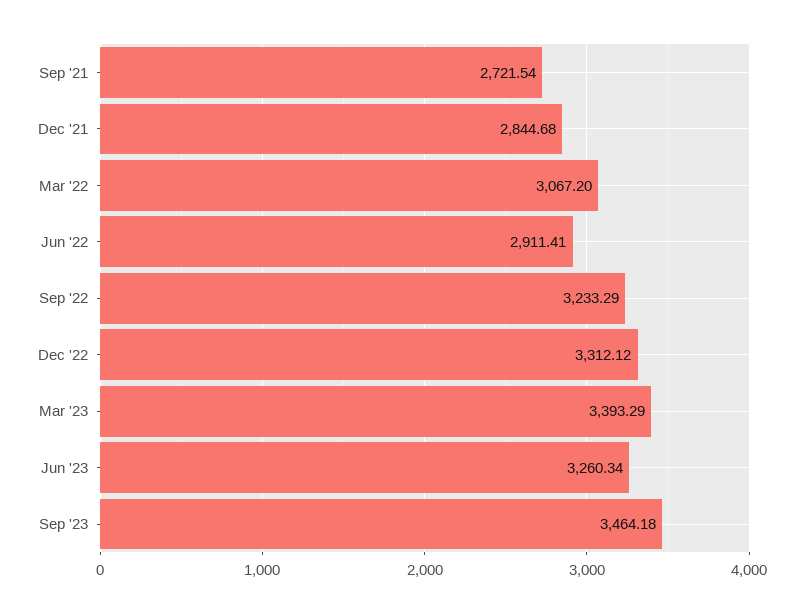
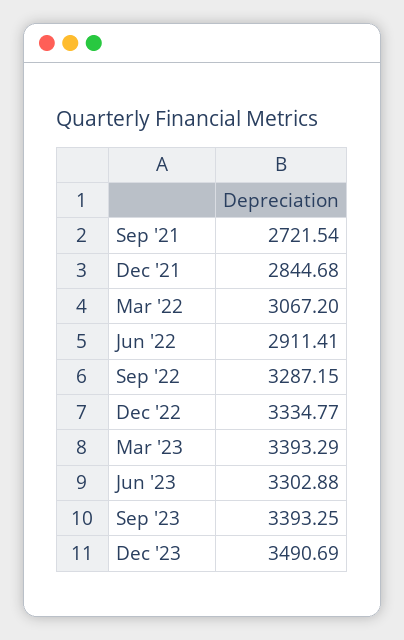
Sep '22: 3233.29 -> 3287.15
Dec '22: 3312.12 -> 3334.77
Jun '23: 3260.34 -> 3302.88
Sep '23: 3464.18 -> 3393.25
Dec '23: none -> 3490.69

